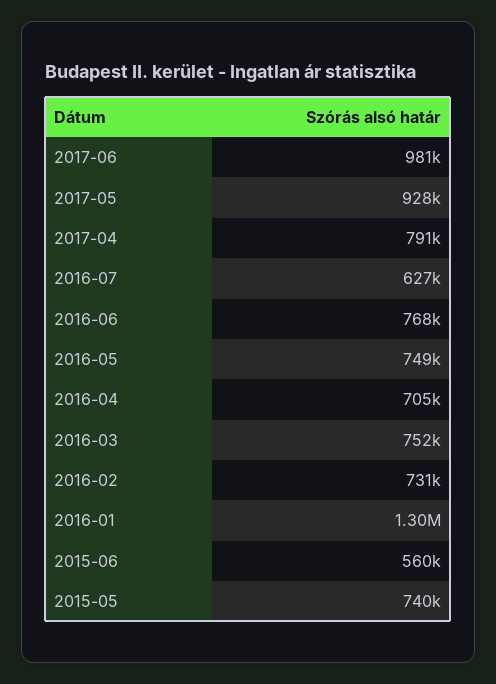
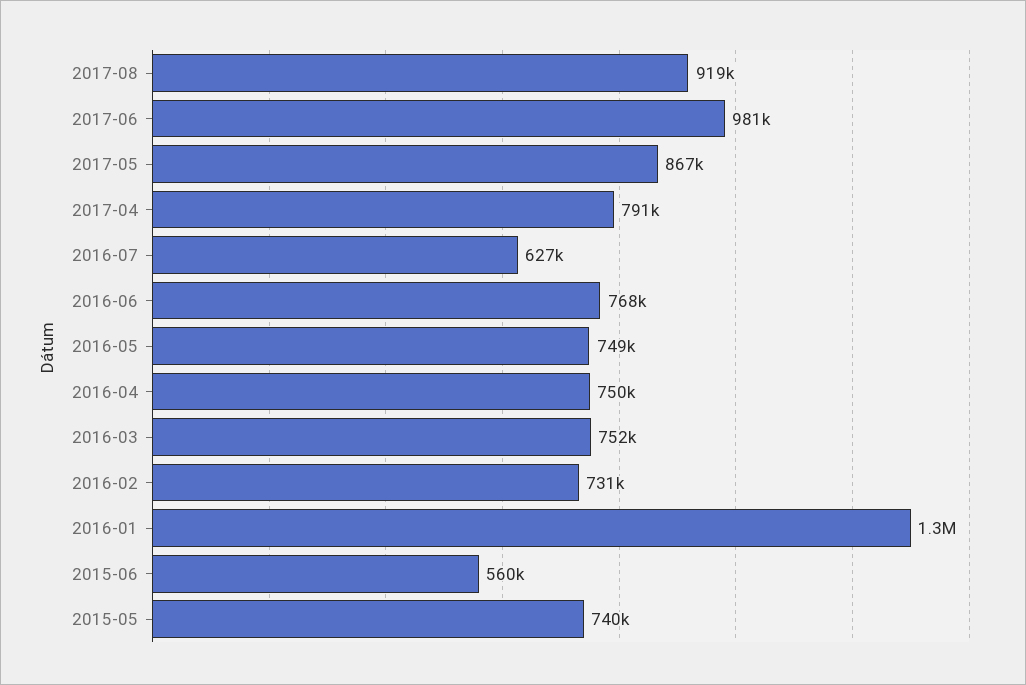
2017-05: 928000 -> 867000
2016-04: 705000 -> 750000
2017-08: none -> 919000

